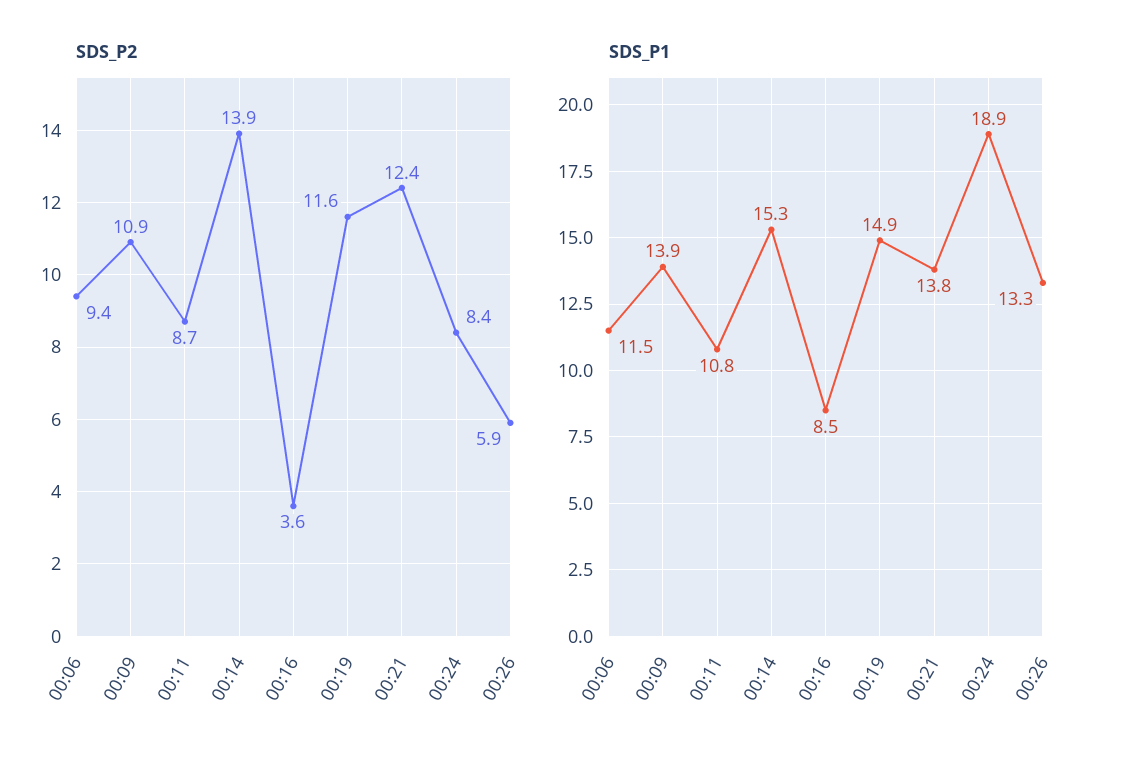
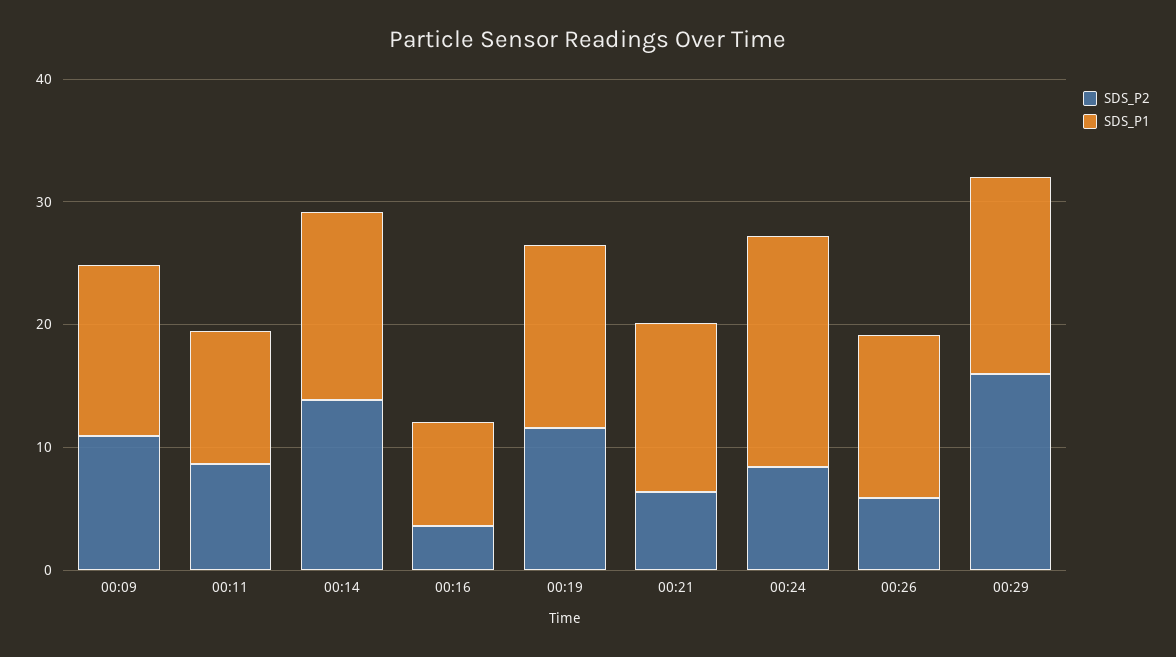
SDS_P2, 00:06: 9.4 -> none
SDS_P2, 00:21: 12.4 -> 6
SDS_P1, 00:06: 11.5 -> none
SDS_P2, 00:29: none -> 16
SDS_P1, 00:29: none -> 16

